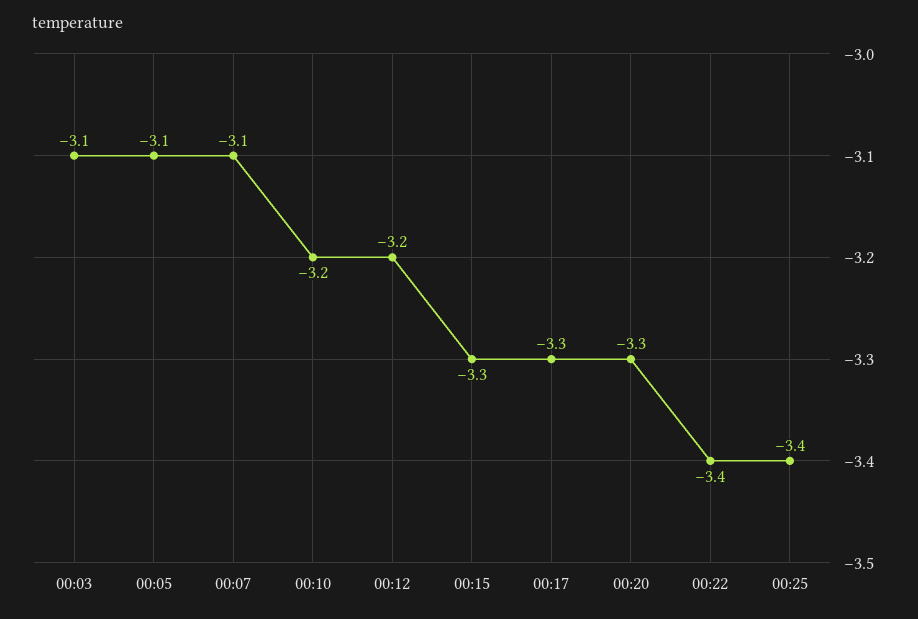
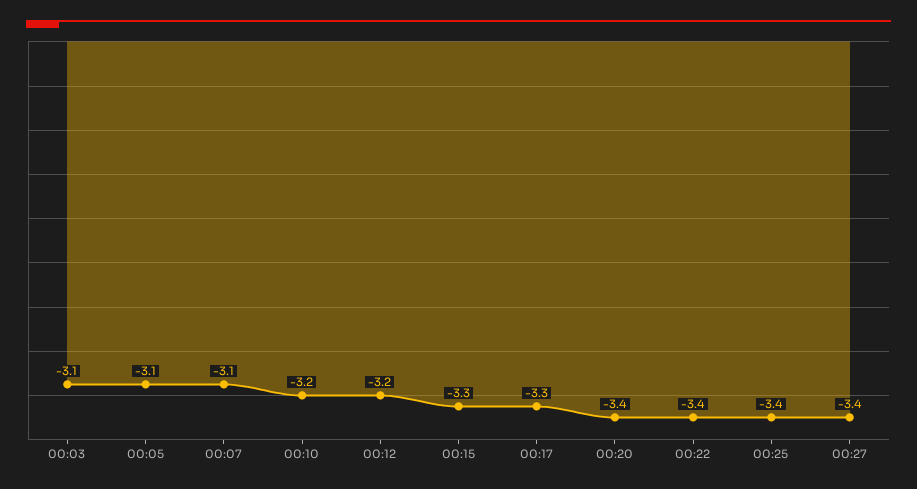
00:20: -3.3 -> -3.4
00:27: none -> -3.4

